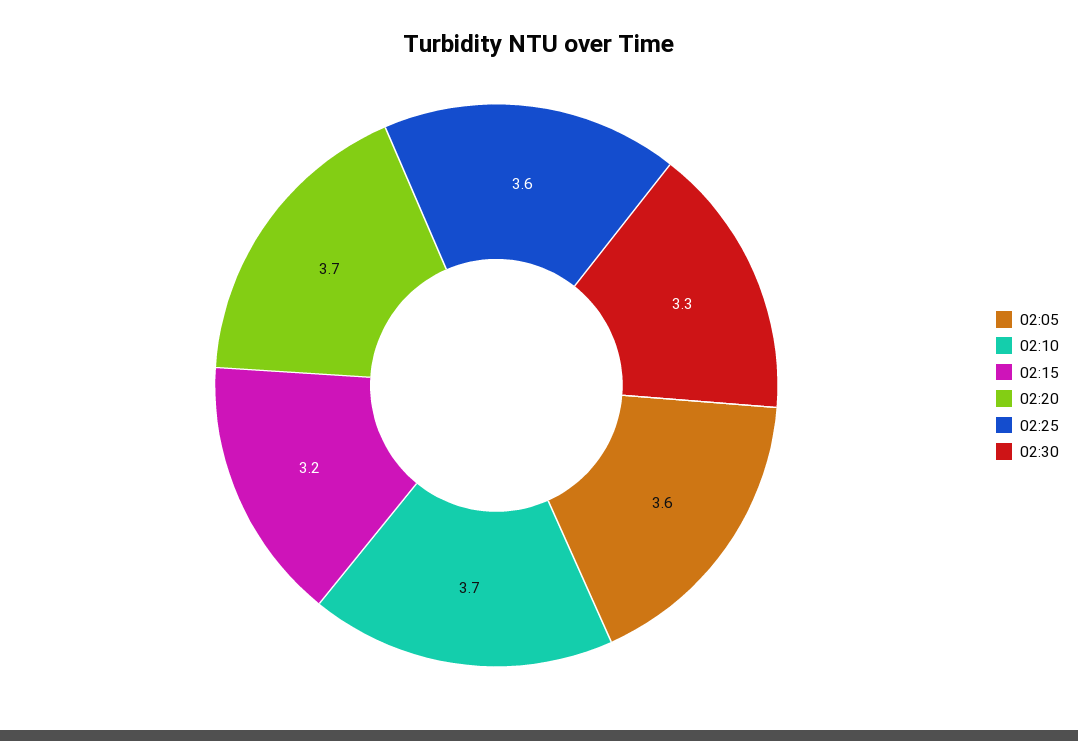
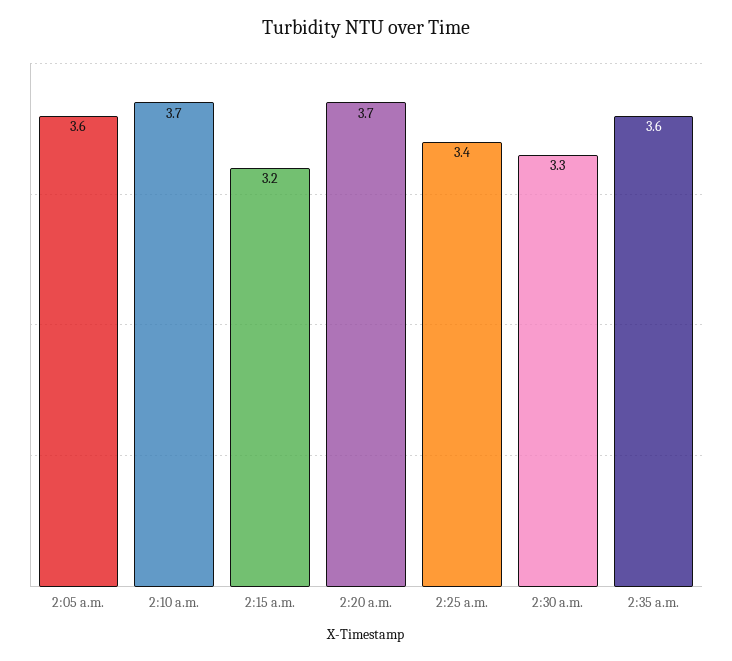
02:25: 3.6 -> 3.4
2:35 a.m.: none -> 3.6

